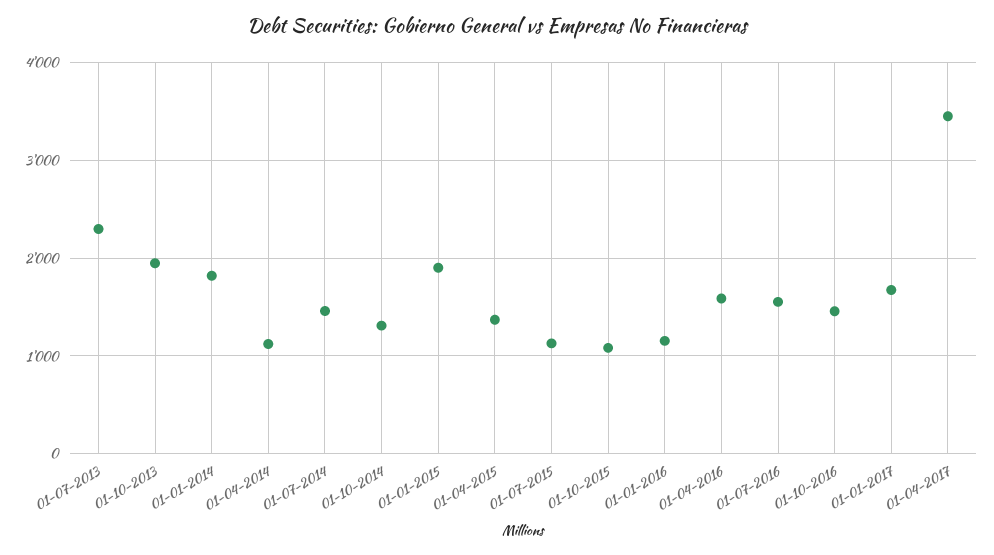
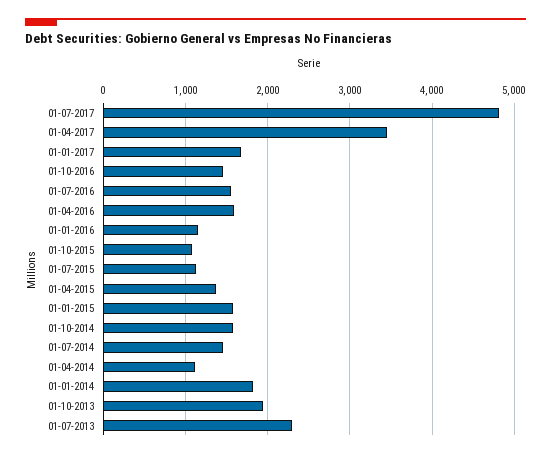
01-10-2014: 1300 -> 1600
01-01-2015: 1900 -> 1600
01-07-2017: none -> 4800

